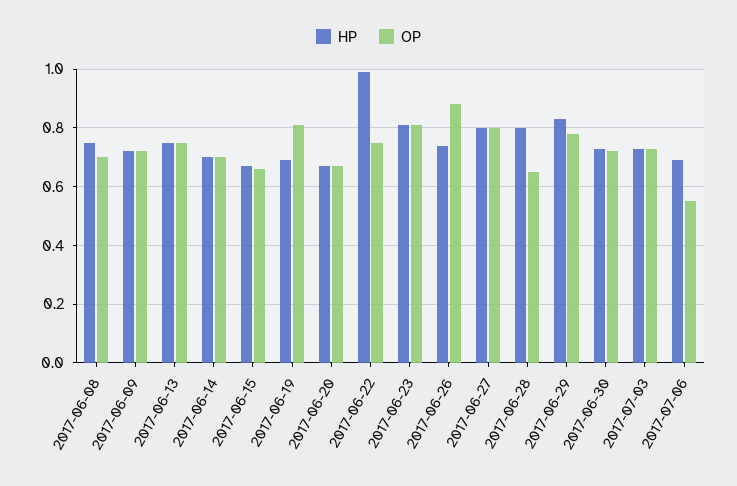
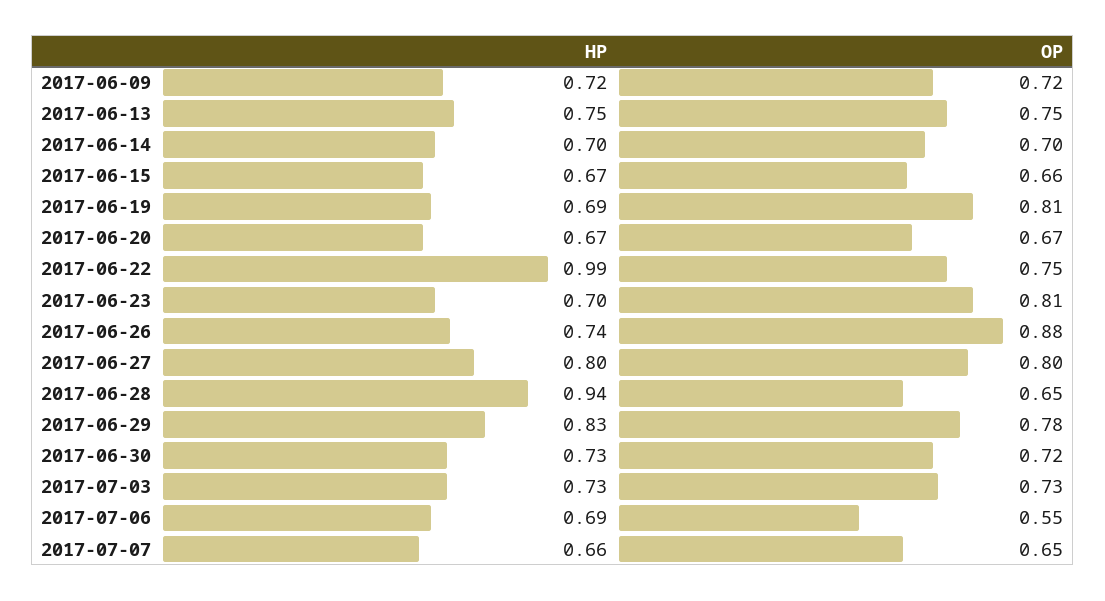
HP, 2017-06-08: 0.75 -> none
OP, 2017-06-08: 0.7 -> none
HP, 2017-06-23: 0.8 -> 0.7
HP, 2017-06-28: 0.8 -> 0.94
HP, 2017-07-07: none -> 0.66
OP, 2017-07-07: none -> 0.65

